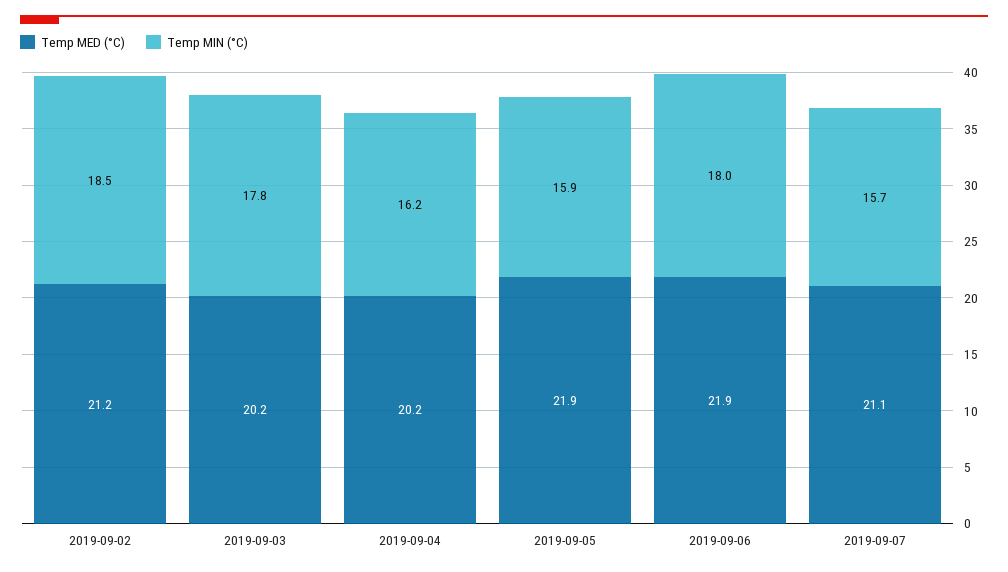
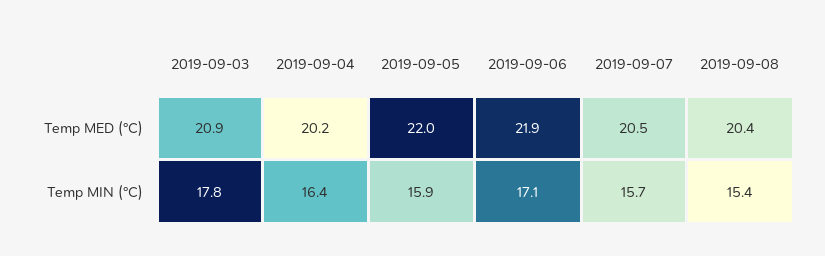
Temp MED (°C), 2019-09-02: 21.2 -> none
Temp MIN (°C), 2019-09-02: 18.5 -> none
Temp MED (°C), 2019-09-03: 20.2 -> 20.9
Temp MIN (°C), 2019-09-04: 16.2 -> 16.4
Temp MED (°C), 2019-09-05: 21.9 -> 22
Temp MIN (°C), 2019-09-06: 18 -> 17.1
Temp MED (°C), 2019-09-07: 21.1 -> 20.5
Temp MED (°C), 2019-09-08: none -> 20.4
Temp MIN (°C), 2019-09-08: none -> 15.4

